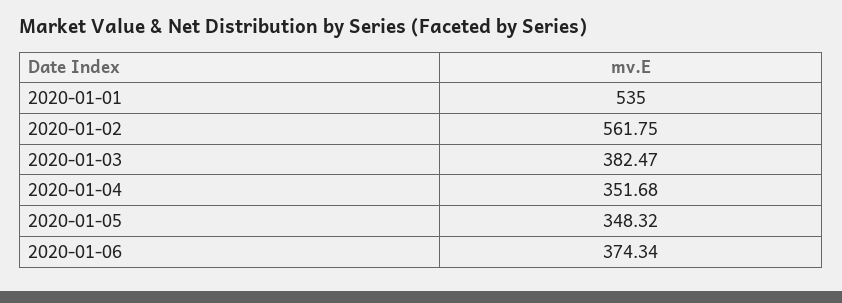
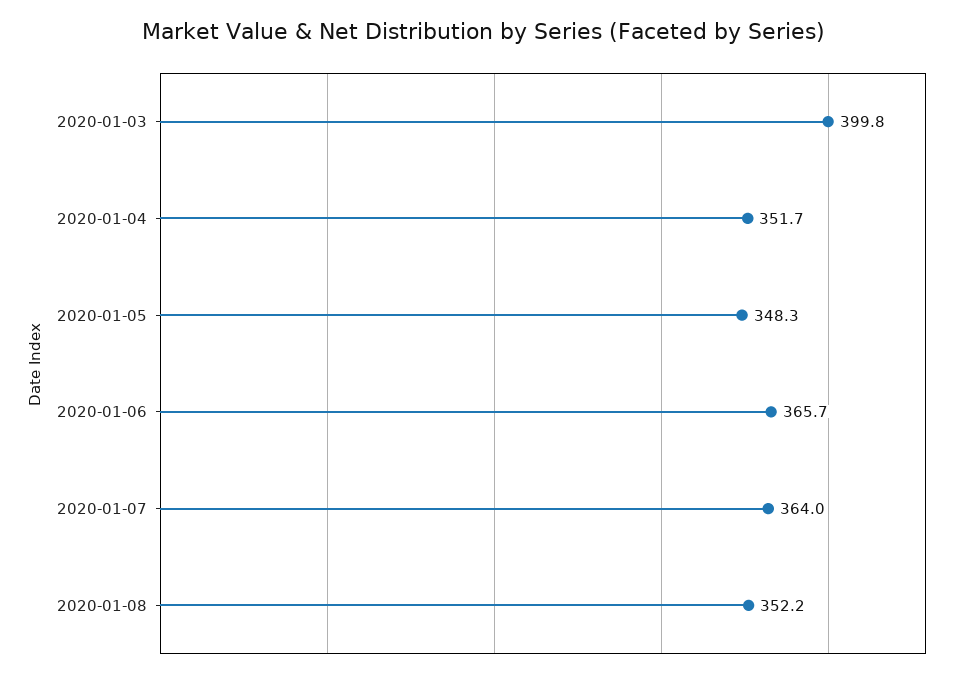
2020-01-01: 535 -> none
2020-01-02: 561.75 -> none
2020-01-03: 382.47 -> 399.8
2020-01-06: 374.34 -> 365.7
2020-01-07: none -> 364
2020-01-08: none -> 352.2

